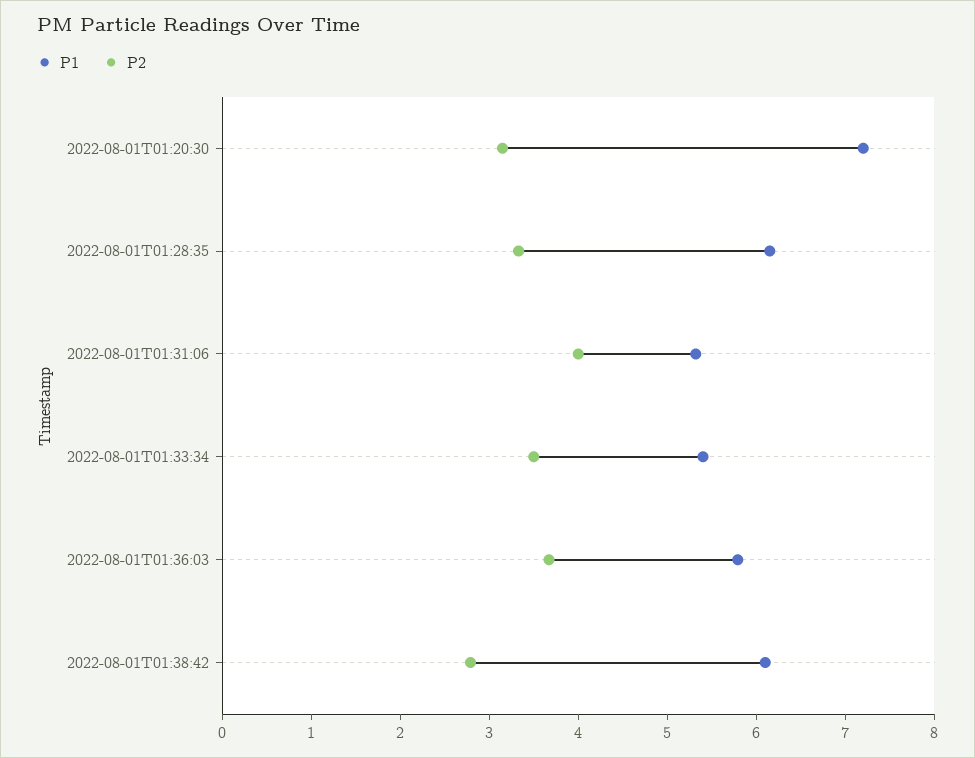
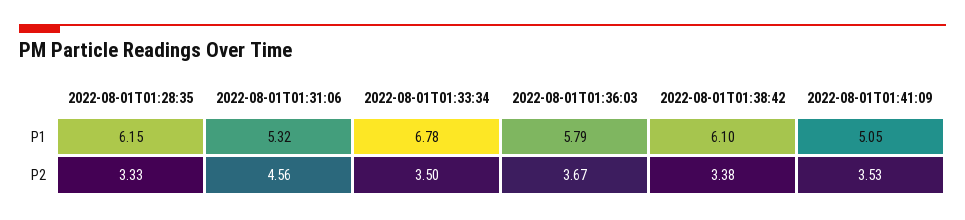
P1, 2022-08-01T01:20:30: 7.2 -> none
P2, 2022-08-01T01:20:30: 3.2 -> none
P2, 2022-08-01T01:31:06: 4 -> 4.56
P1, 2022-08-01T01:33:34: 5.4 -> 6.78
P2, 2022-08-01T01:38:42: 2.8 -> 3.38
P1, 2022-08-01T01:41:09: none -> 5.05
P2, 2022-08-01T01:41:09: none -> 3.53

